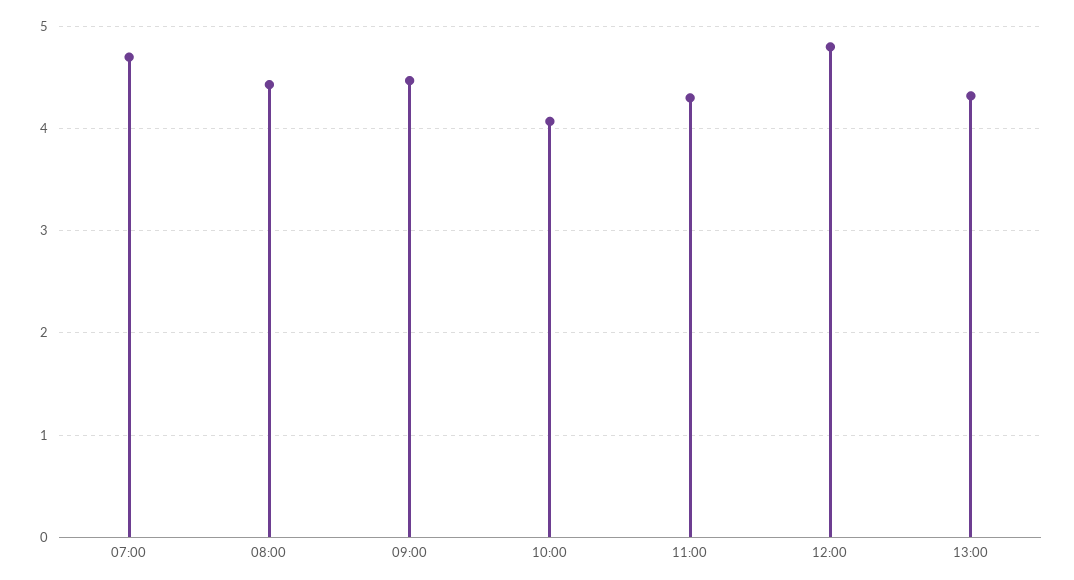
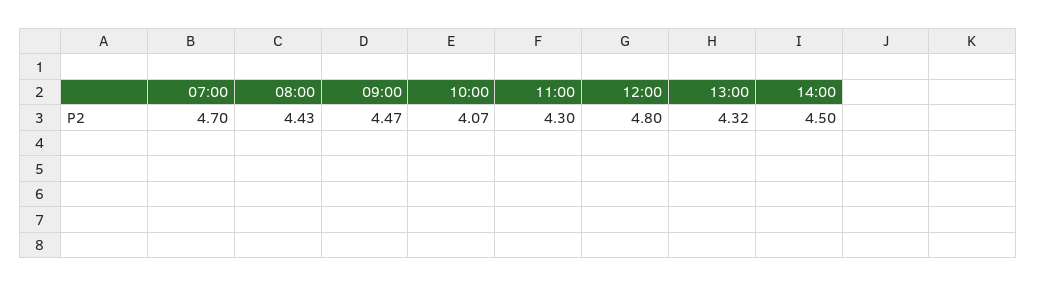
14:00: none -> 4.5

